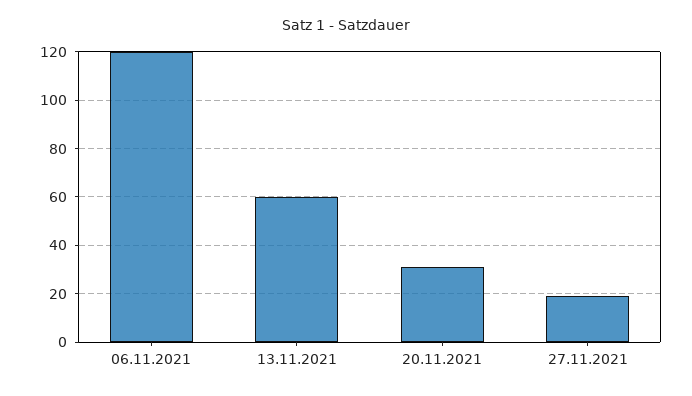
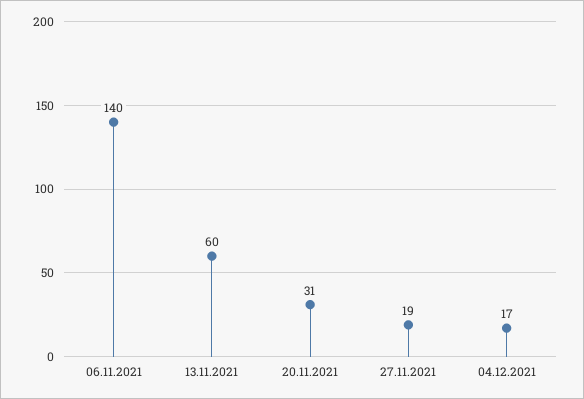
06.11.2021: 120 -> 140
04.12.2021: none -> 17

